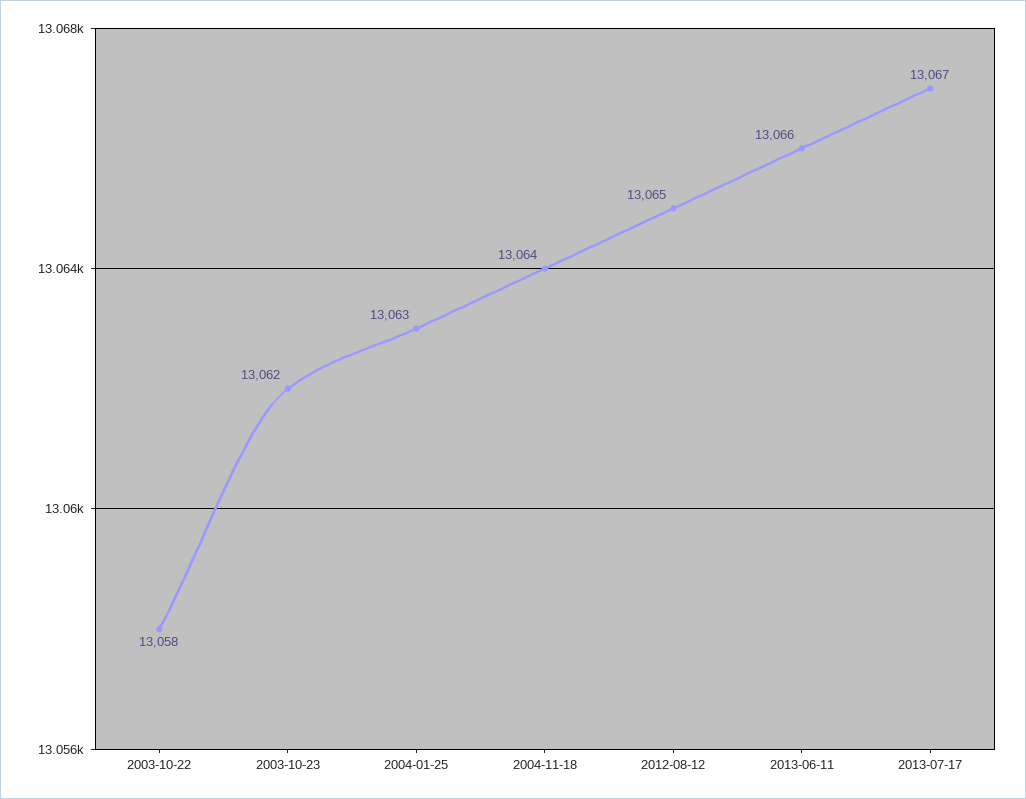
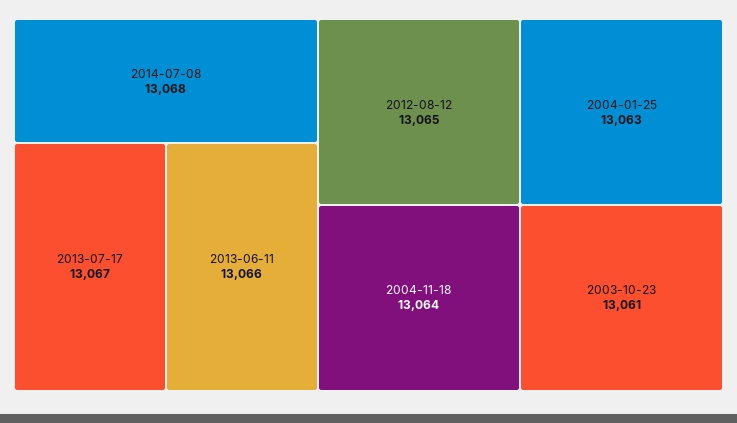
2003-10-22: 13058 -> none
2003-10-23: 13062 -> 13061
2014-07-08: none -> 13068

